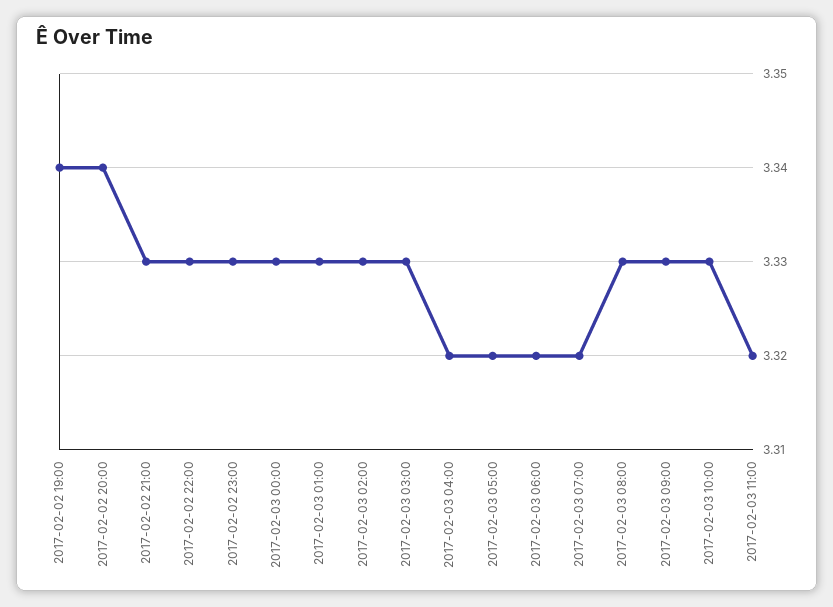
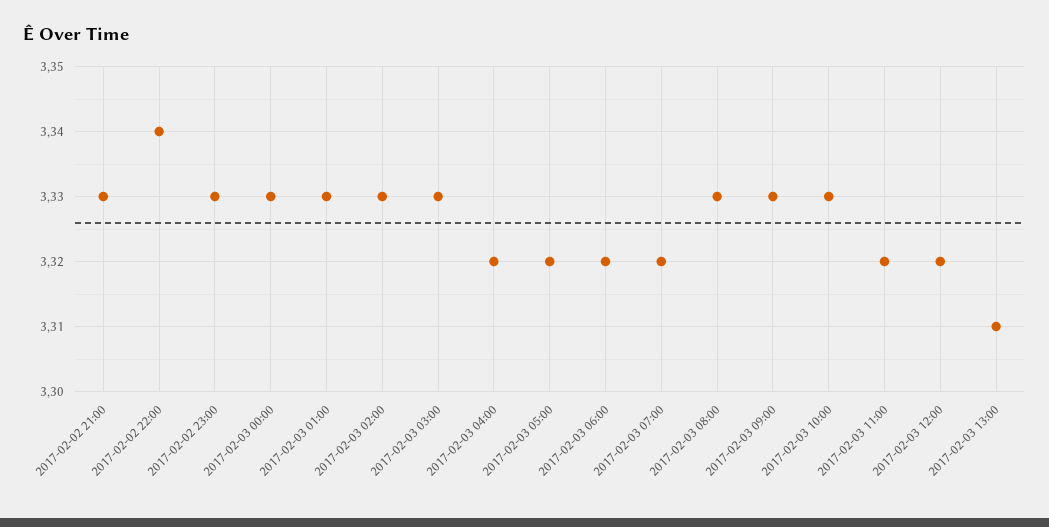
2017-02-02 19:00: 3.34 -> none
2017-02-02 20:00: 3.34 -> none
2017-02-02 22:00: 3.33 -> 3.34
2017-02-03 12:00: none -> 3.32
2017-02-03 13:00: none -> 3.31

